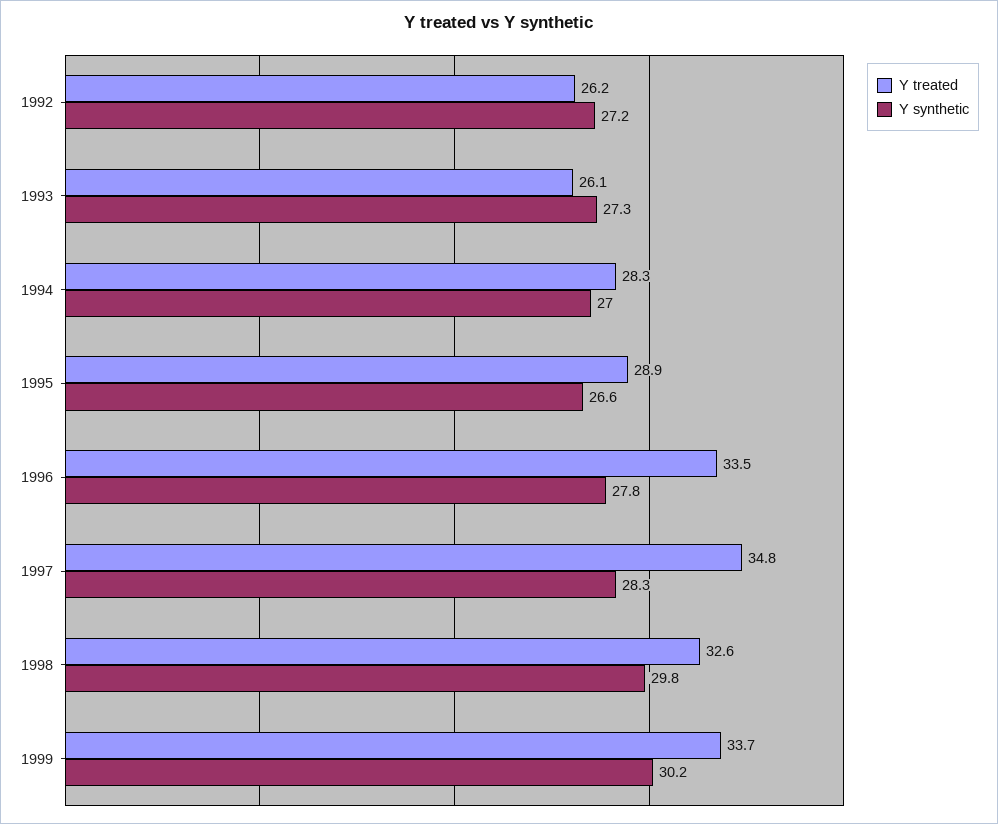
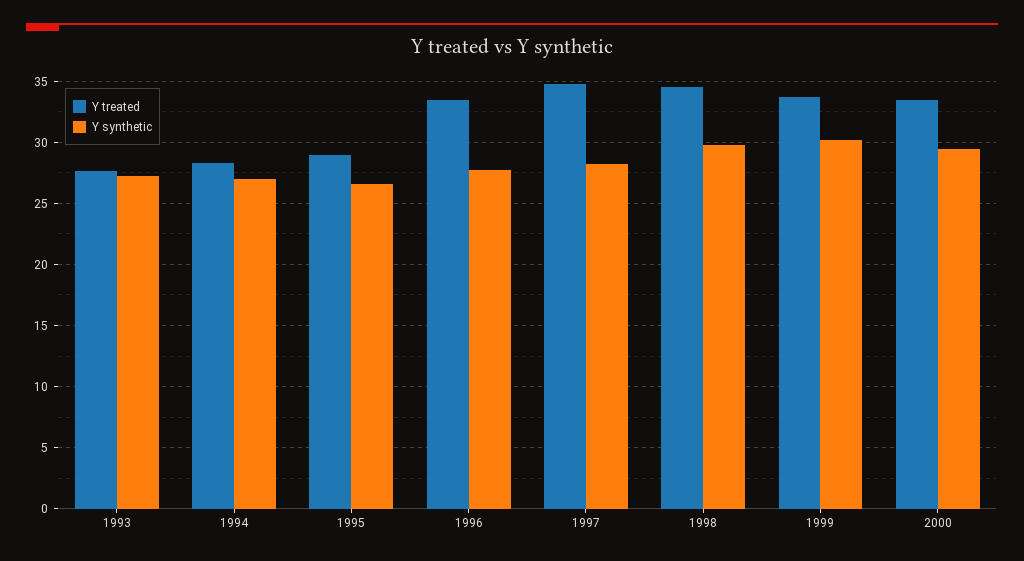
Y treated, 1992: 26.2 -> none
Y synthetic, 1992: 27.2 -> none
Y treated, 1993: 26.1 -> 27.5
Y treated, 1998: 32.6 -> 34.5
Y treated, 2000: none -> 33.5
Y synthetic, 2000: none -> 29.5

